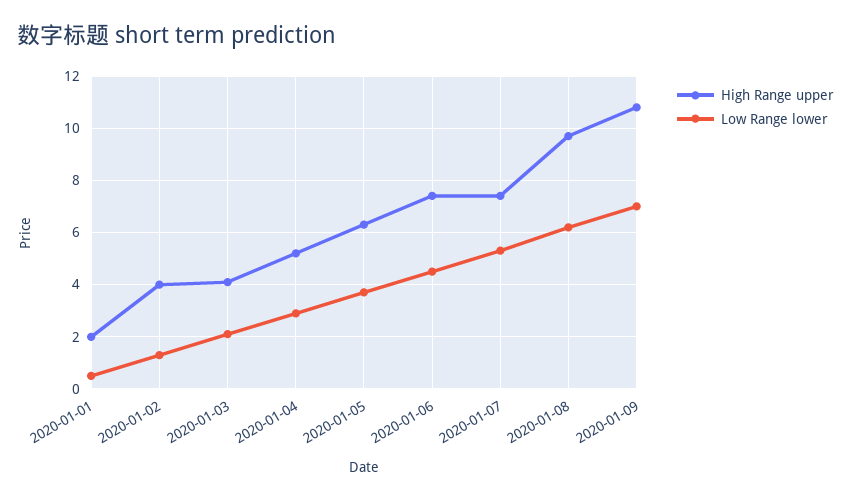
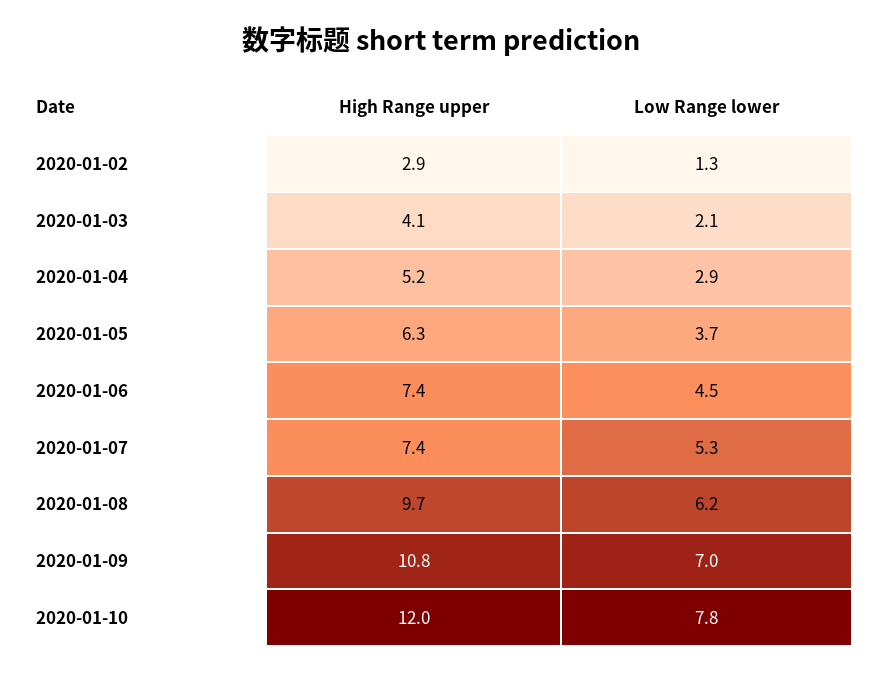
High Range upper, 2020-01-01: 2 -> none
Low Range lower, 2020-01-01: 0.5 -> none
High Range upper, 2020-01-02: 4 -> 2.9
High Range upper, 2020-01-10: none -> 12
Low Range lower, 2020-01-10: none -> 7.8

